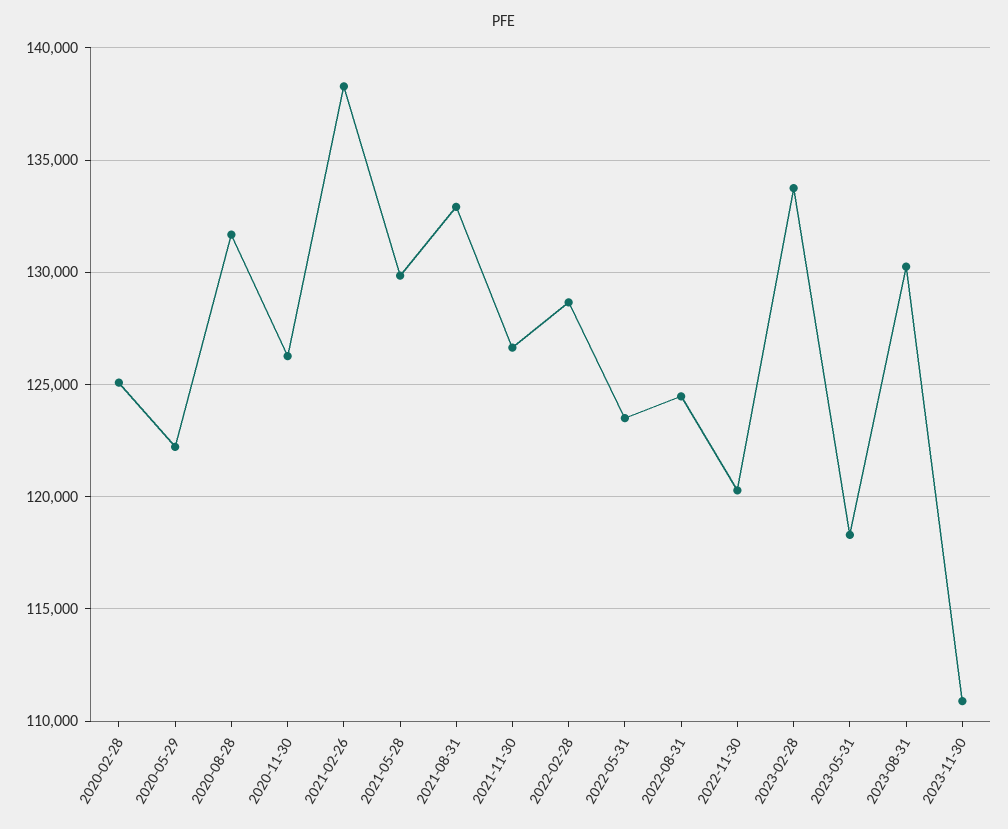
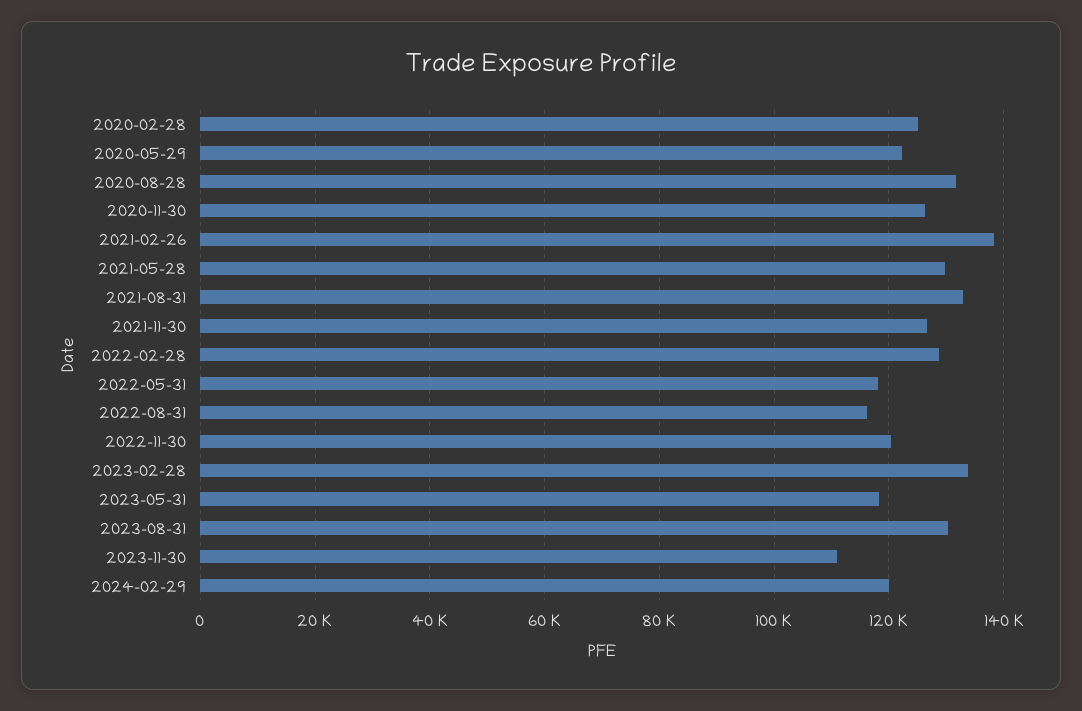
2022-05-31: 123500 -> 118000
2022-08-31: 124500 -> 116000
2024-02-29: none -> 120000

